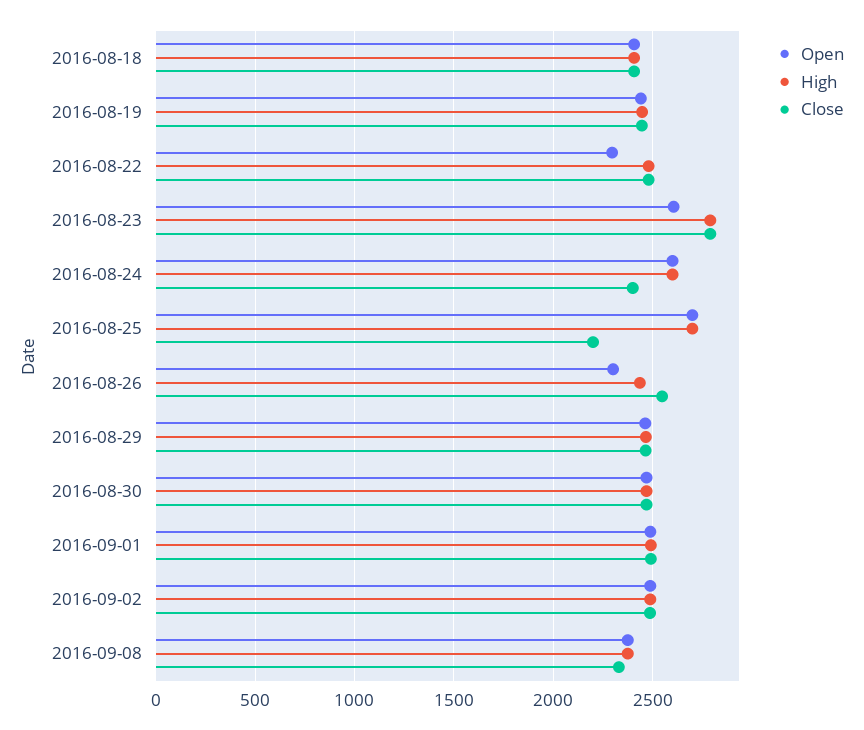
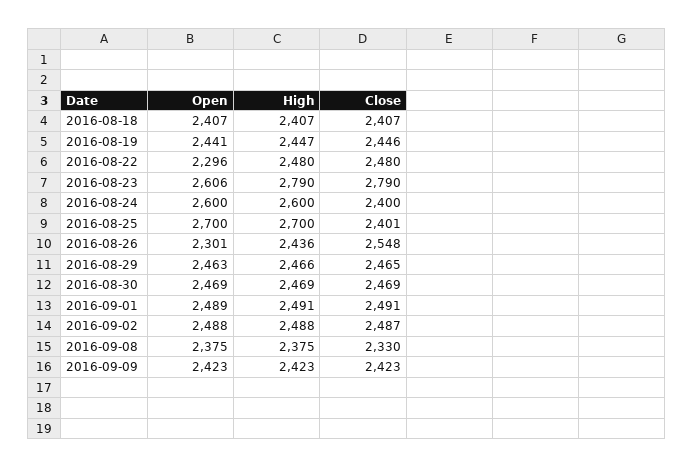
Close, 2016-08-25: 2200 -> 2401
Open, 2016-09-09: none -> 2423
High, 2016-09-09: none -> 2423
Close, 2016-09-09: none -> 2423

